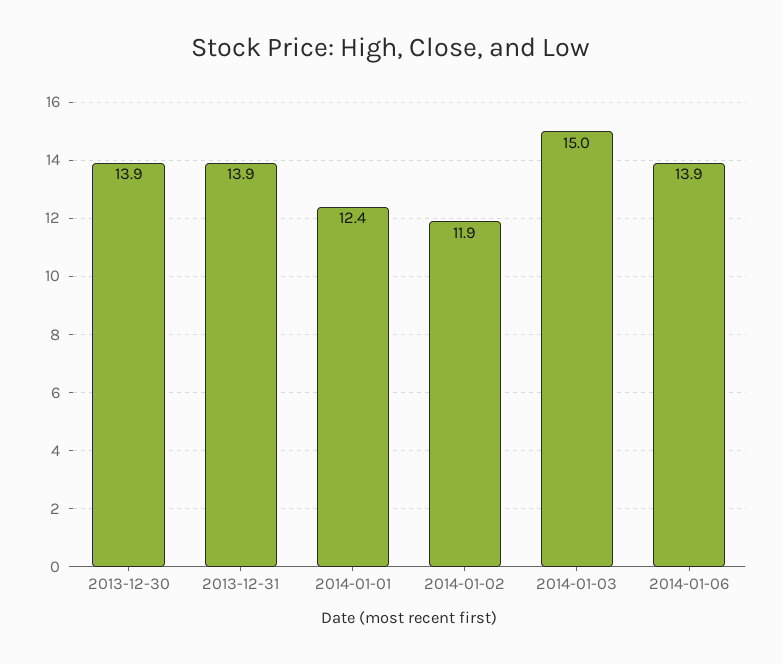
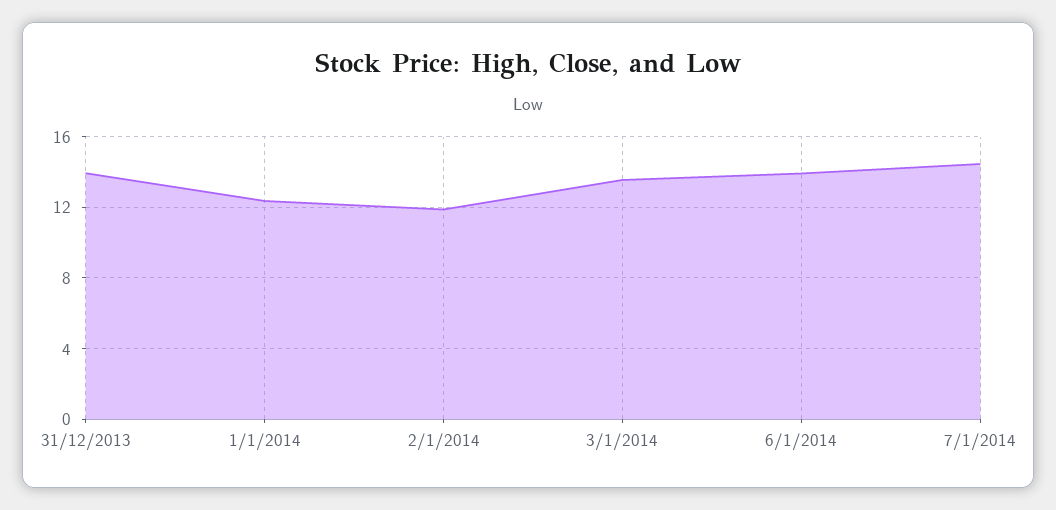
2013-12-30: 13.9 -> none
2014-01-03: 15 -> 13.5
7/1/2014: none -> 14.5

